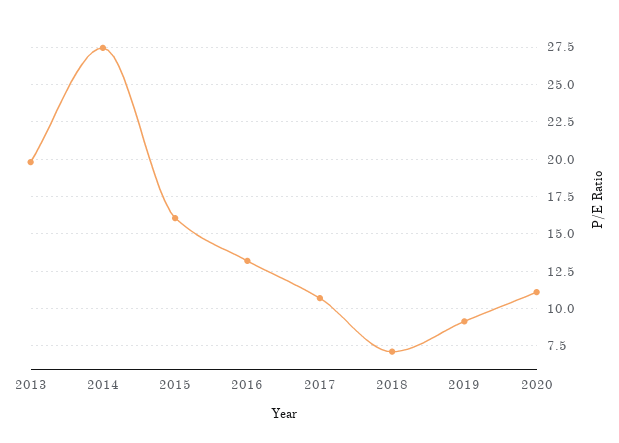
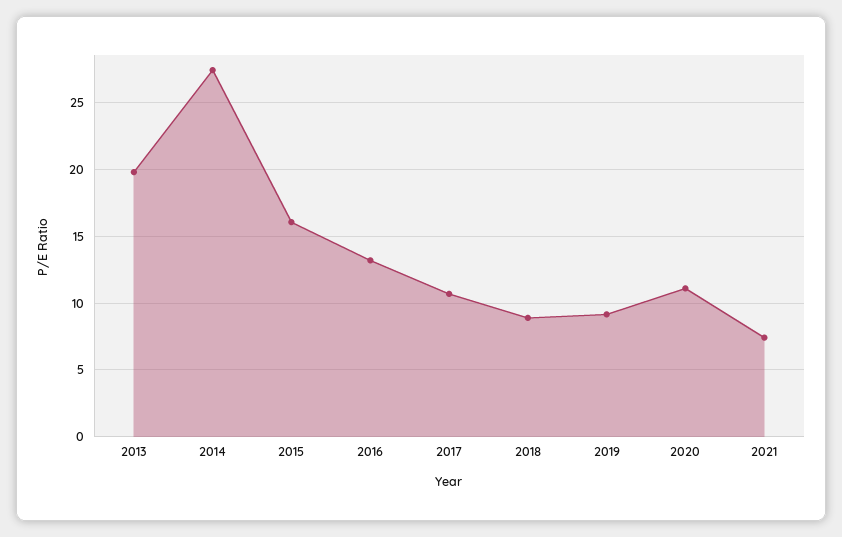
2018: 7 -> 9
2021: none -> 7.5

